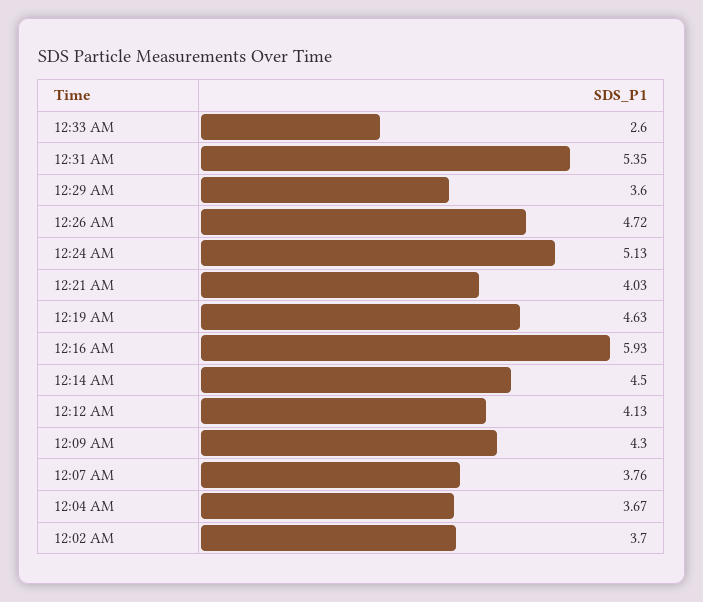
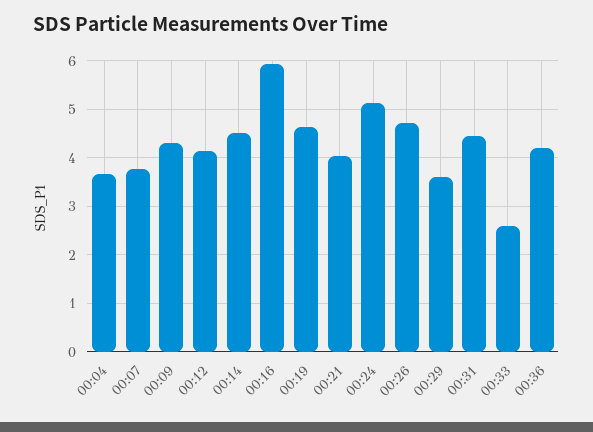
12:31 AM: 5.35 -> 4.4
12:02 AM: 3.7 -> none
00:36: none -> 4.2

